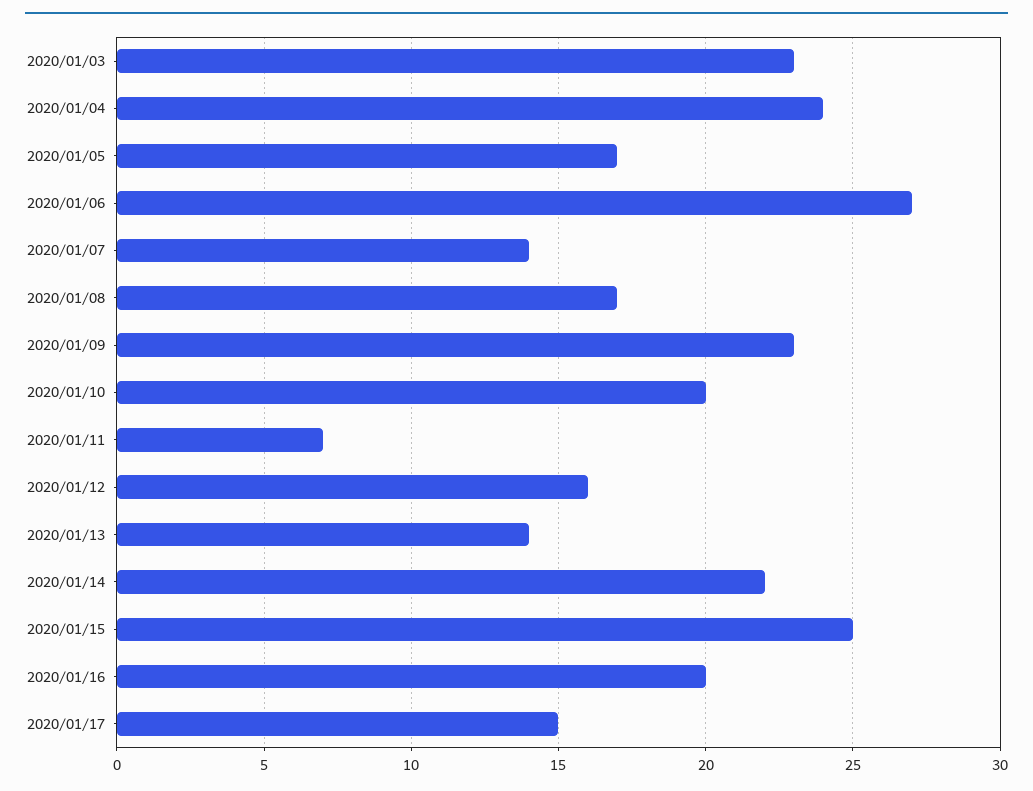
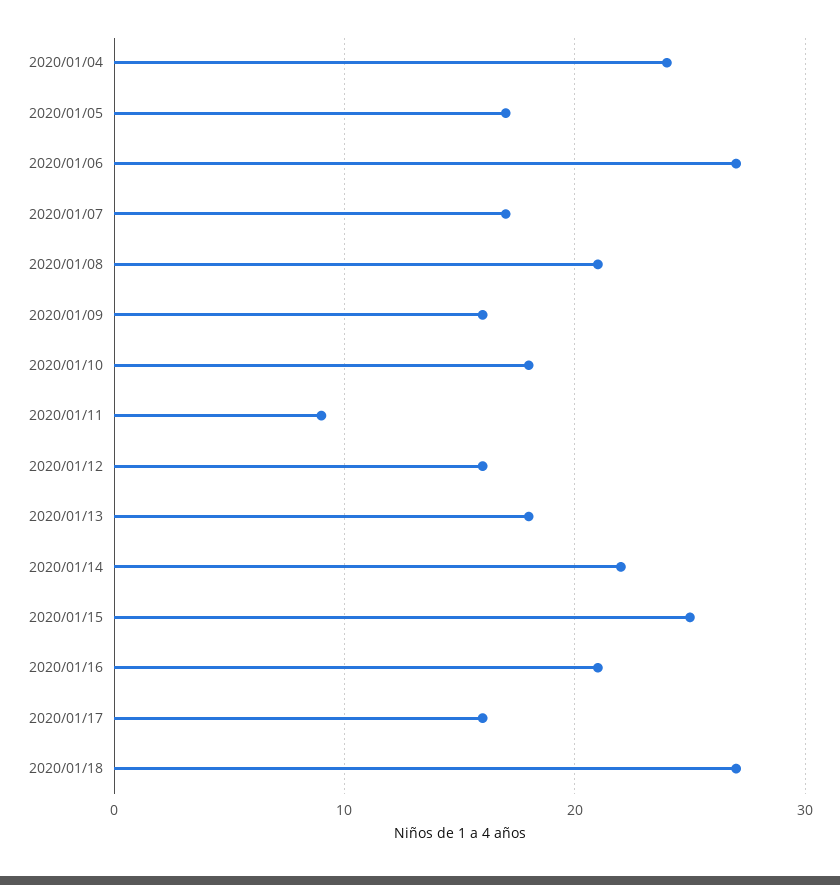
2020/01/03: 23 -> none
2020/01/07: 14 -> 17
2020/01/08: 17 -> 21
2020/01/09: 23 -> 16
2020/01/10: 20 -> 18
2020/01/11: 7 -> 9
2020/01/13: 14 -> 18
2020/01/16: 20 -> 21
2020/01/17: 15 -> 16
2020/01/18: none -> 27

